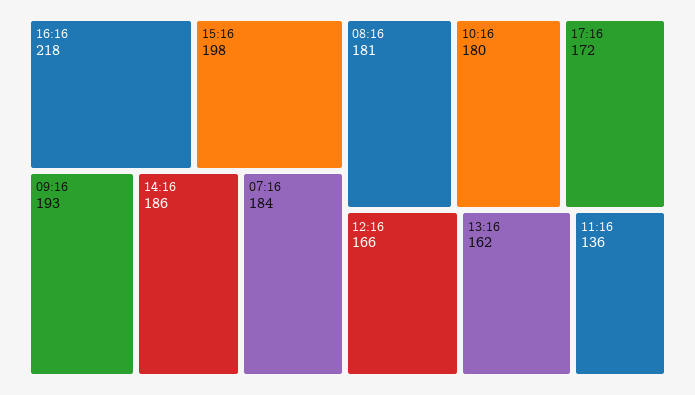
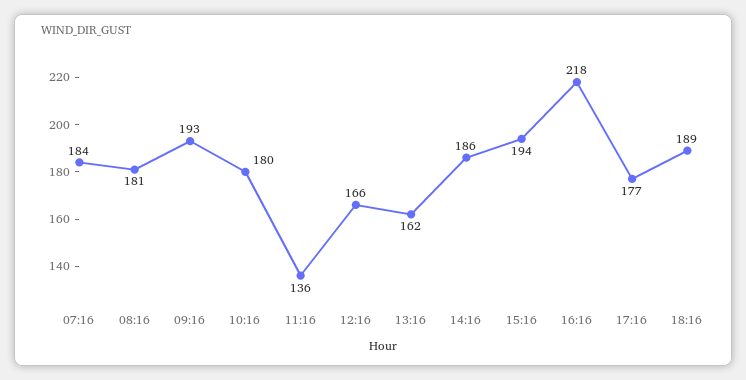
15:16: 198 -> 194
17:16: 172 -> 177
18:16: none -> 189

